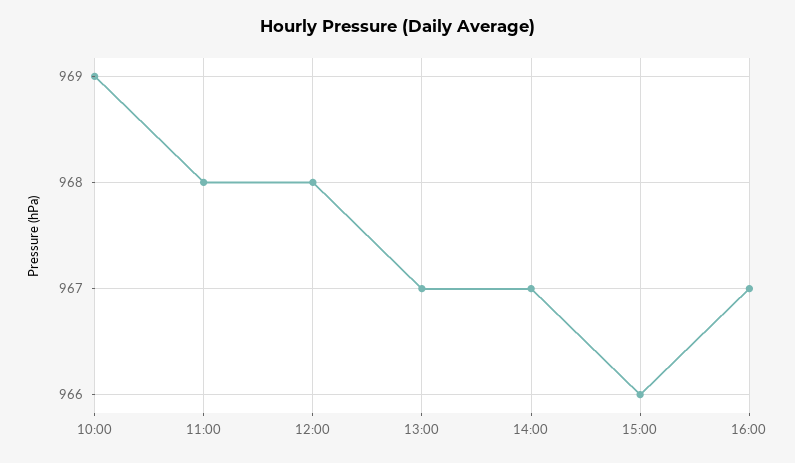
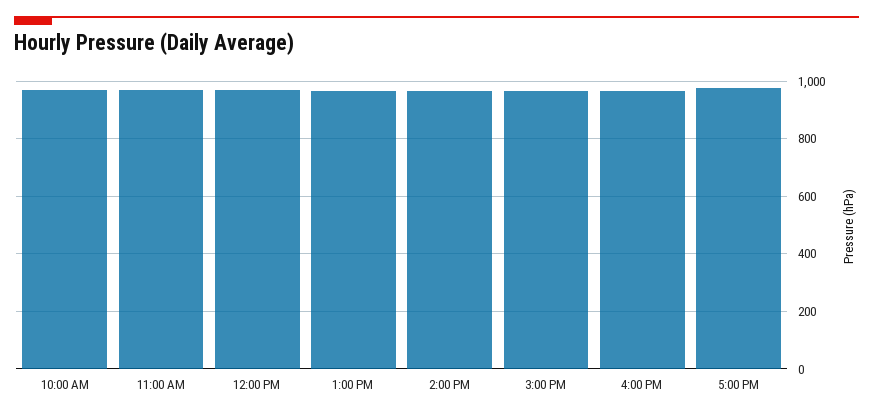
5:00 PM: none -> 975

